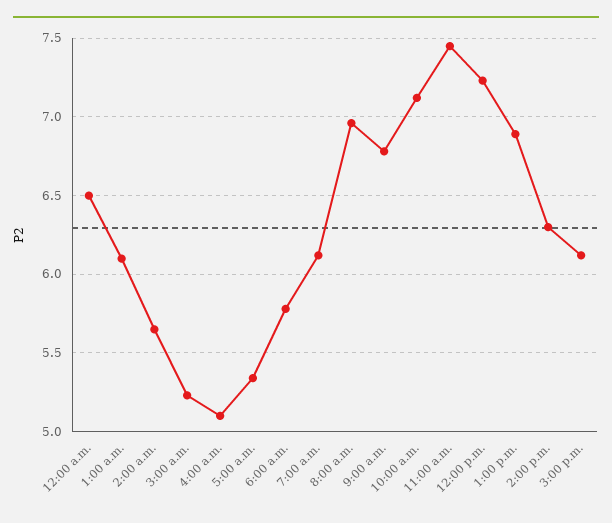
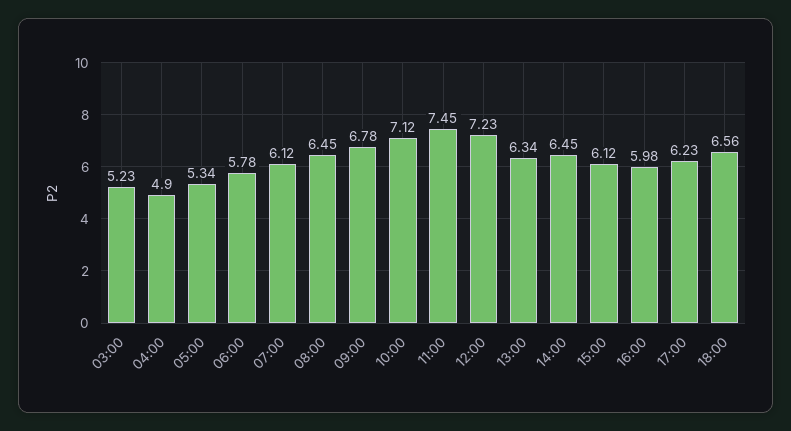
12:00 a.m.: 6.5 -> none
1:00 a.m.: 6.1 -> none
2:00 a.m.: 5.65 -> none
4:00 a.m.: 5.1 -> 4.9
8:00 a.m.: 6.95 -> 6.45
1:00 p.m.: 6.9 -> 6.34
2:00 p.m.: 6.3 -> 6.45
16:00: none -> 5.98
17:00: none -> 6.23
18:00: none -> 6.56

